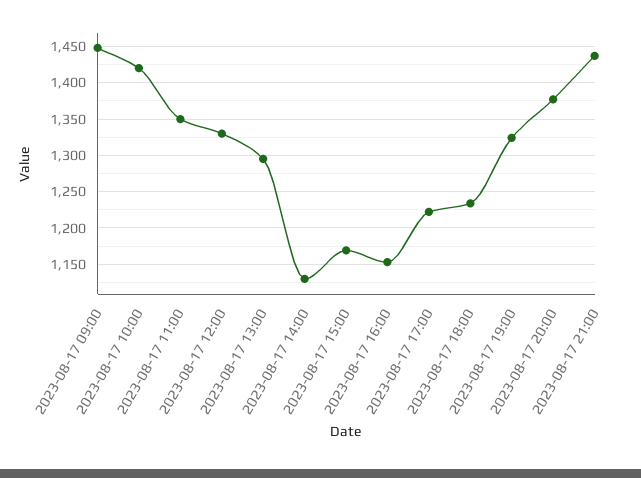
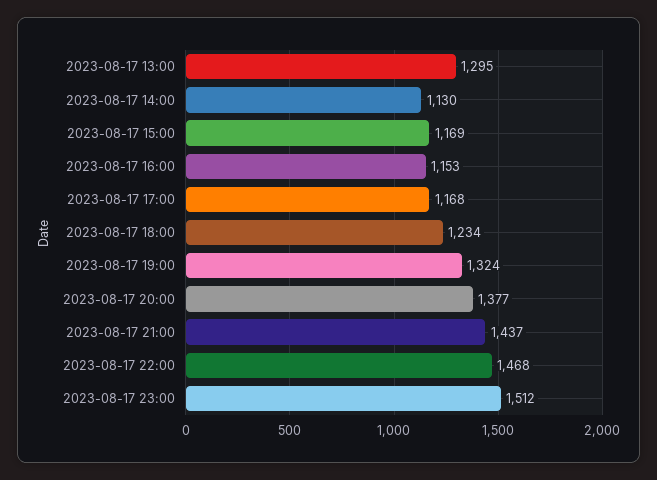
2023-08-17 09:00: 1450 -> none
2023-08-17 10:00: 1420 -> none
2023-08-17 11:00: 1350 -> none
2023-08-17 12:00: 1330 -> none
2023-08-17 17:00: 1220 -> 1168
2023-08-17 22:00: none -> 1468
2023-08-17 23:00: none -> 1512

